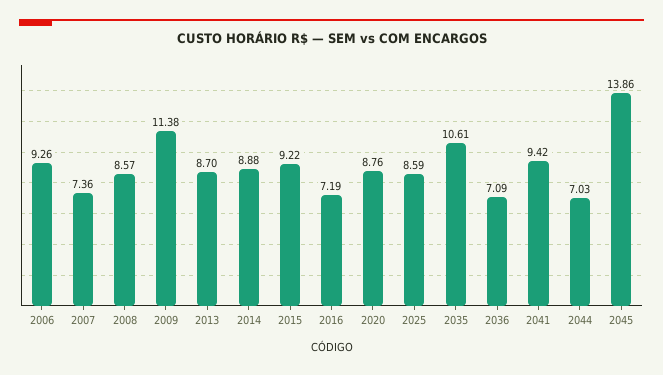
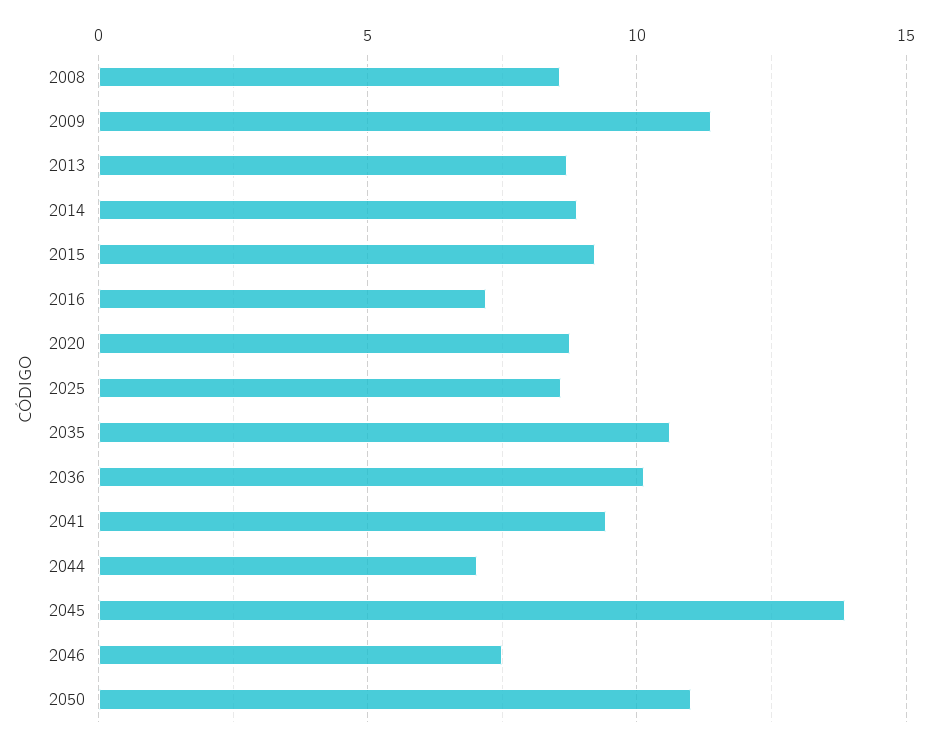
2006: 9.26 -> none
2007: 7.36 -> none
2036: 7.09 -> 10
2046: none -> 7.5
2050: none -> 11

